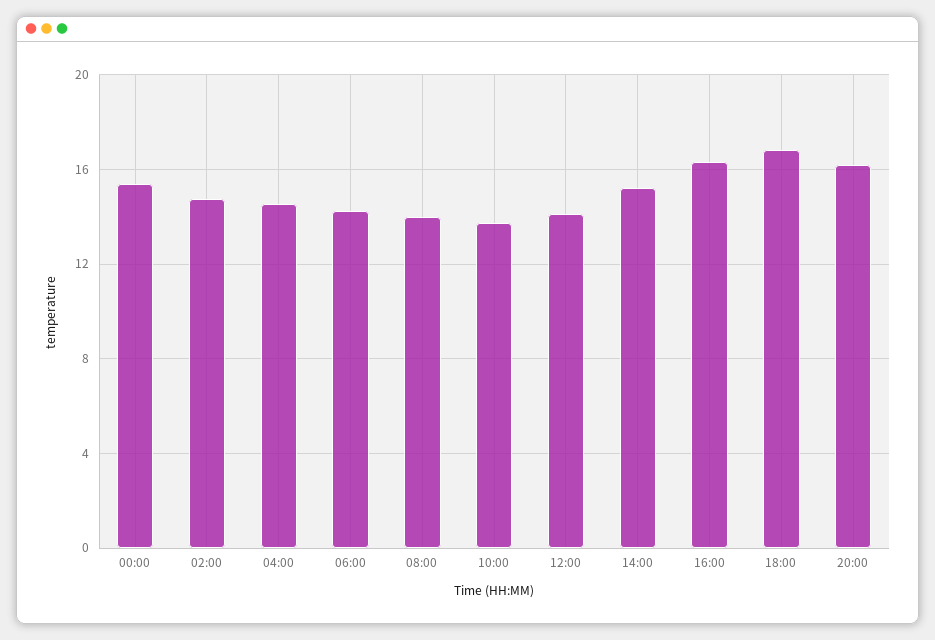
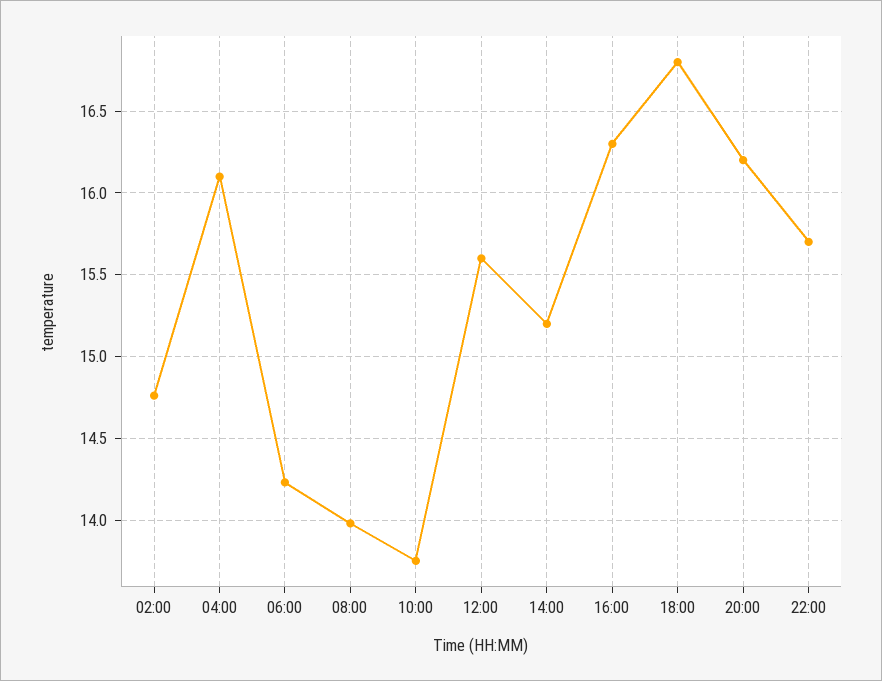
00:00: 15.5 -> none
04:00: 14.5 -> 16.1
12:00: 14 -> 15.6
22:00: none -> 15.7

